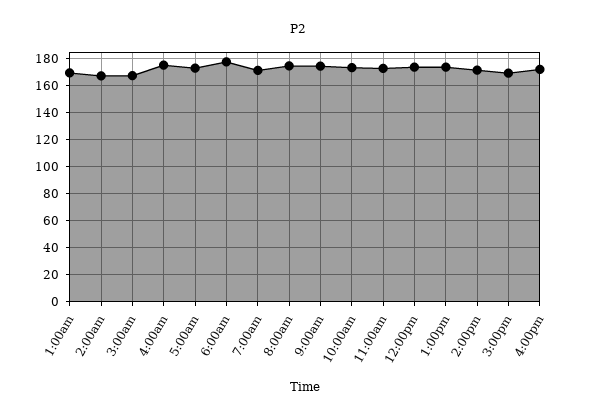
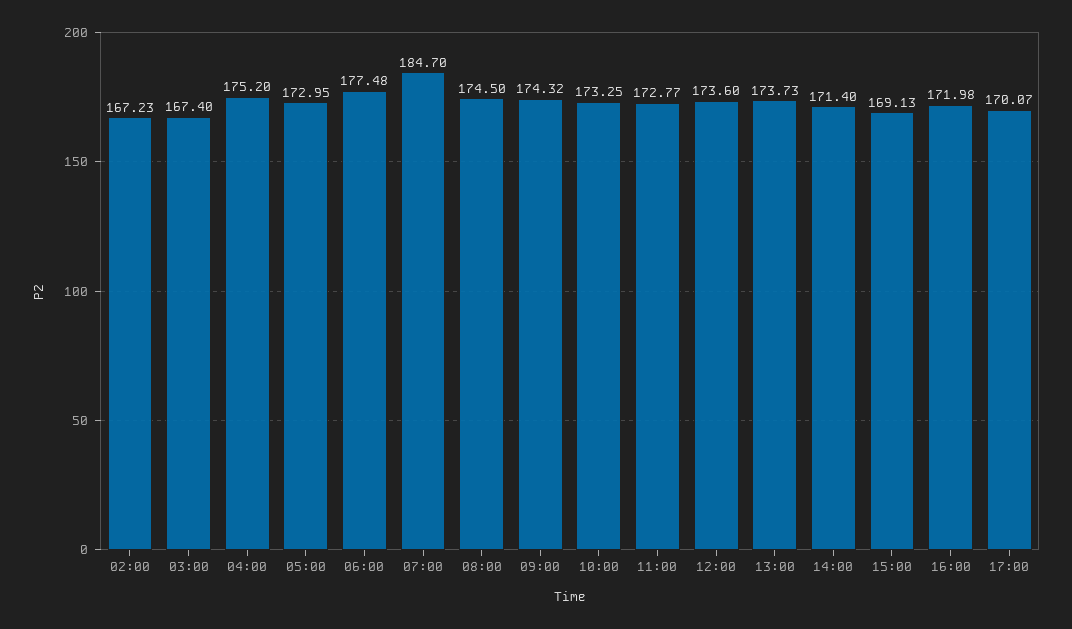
1:00am: 170 -> none
7:00am: 170 -> 184.7
17:00: none -> 170.07

